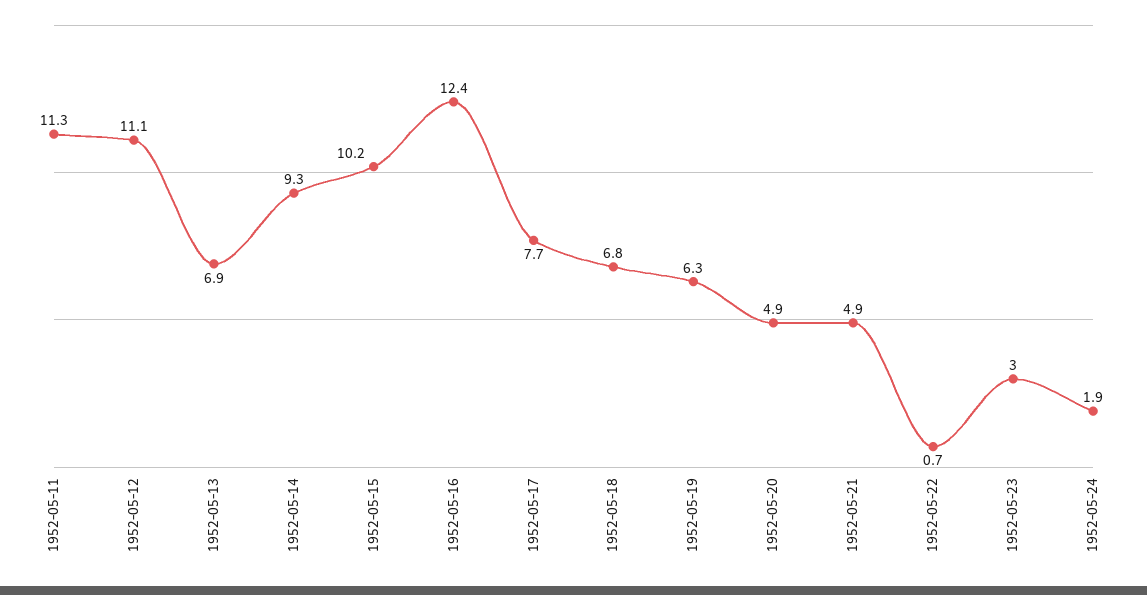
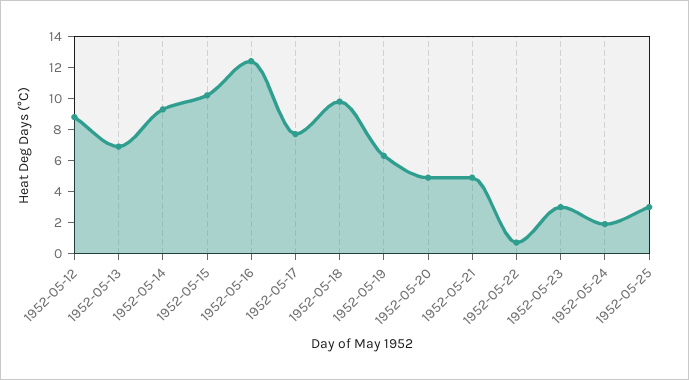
1952-05-11: 11.3 -> none
1952-05-12: 11.1 -> 9
1952-05-18: 6.8 -> 10
1952-05-25: none -> 3

